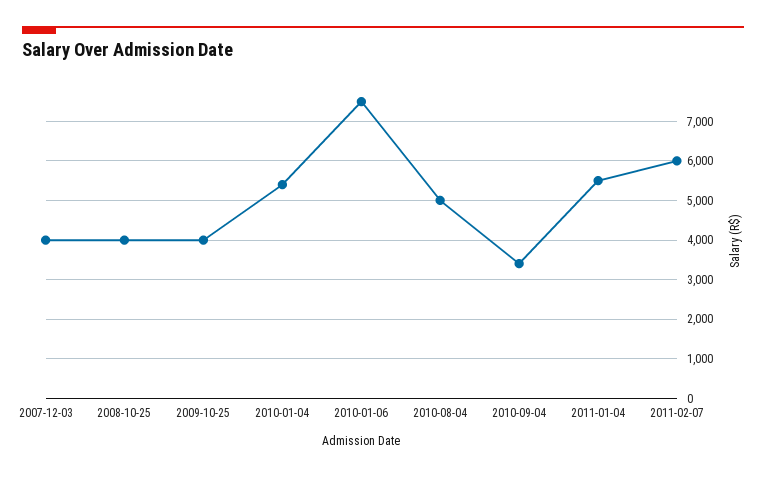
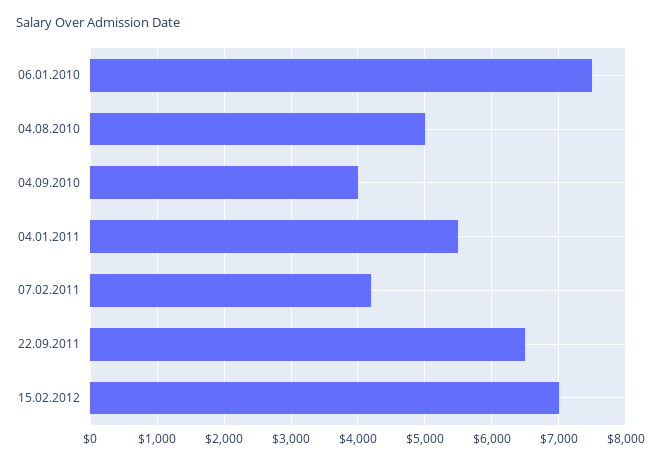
2007-12-03: 4000 -> none
2008-10-25: 4000 -> none
2009-10-25: 4000 -> none
2010-01-04: 5400 -> none
2010-09-04: 3400 -> 4000
2011-02-07: 6000 -> 4200
22.09.2011: none -> 6500
15.02.2012: none -> 7000

